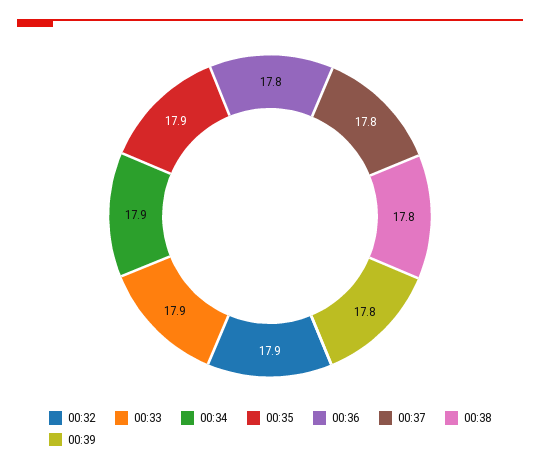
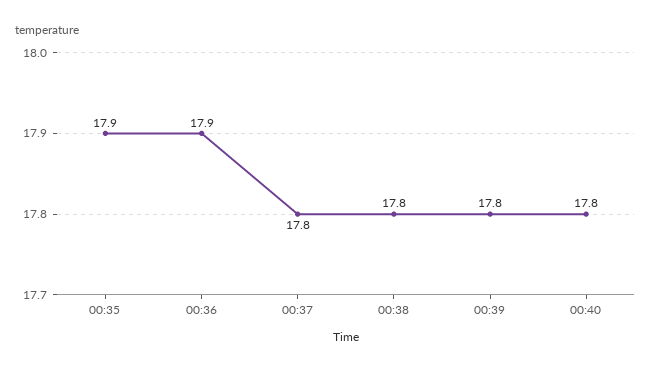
00:32: 17.9 -> none
00:33: 17.9 -> none
00:34: 17.9 -> none
00:36: 17.8 -> 17.9
00:40: none -> 17.8

